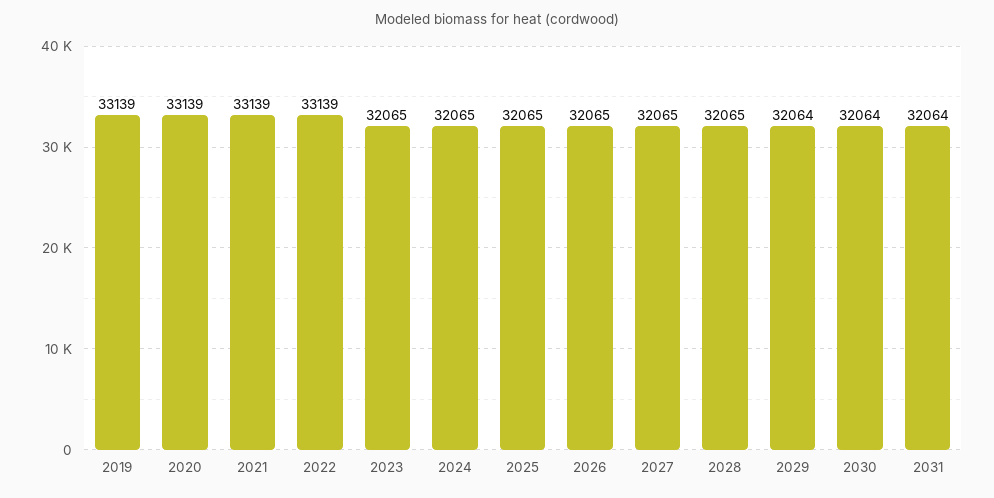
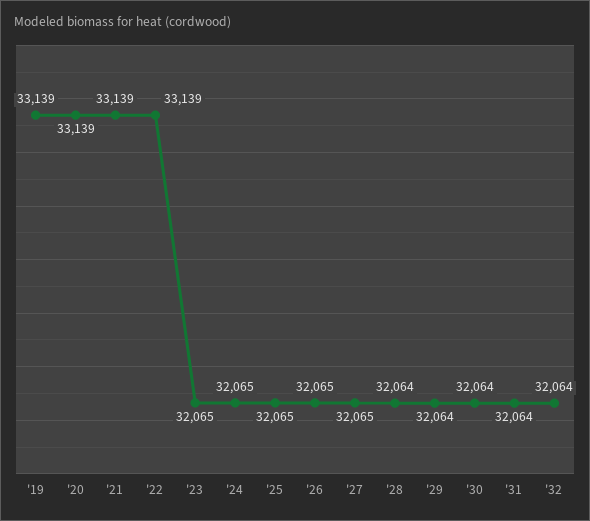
2028: 32065 -> 32064
'32: none -> 32064

